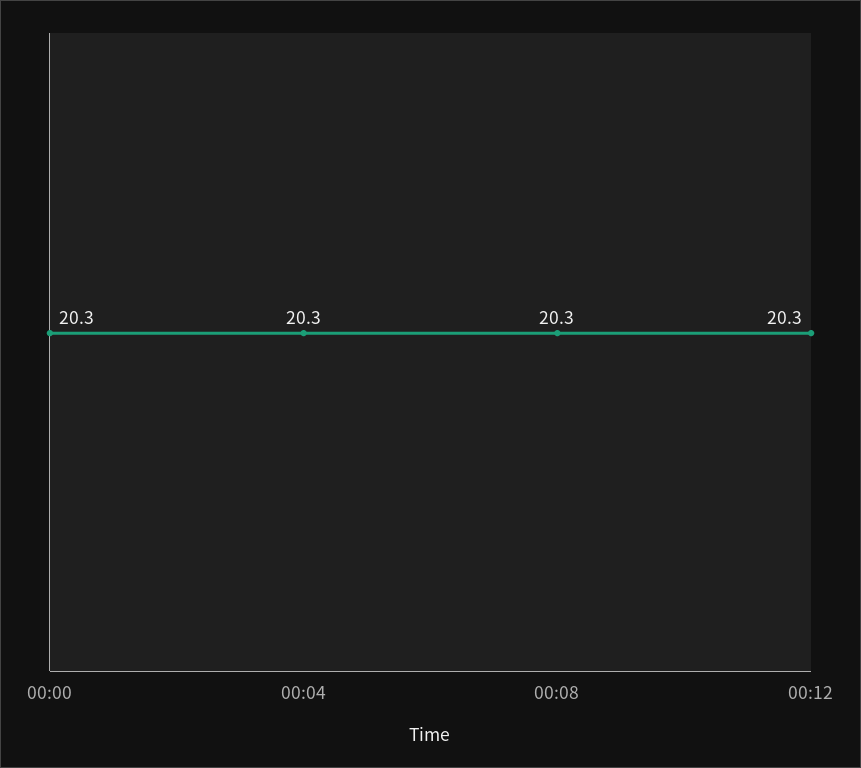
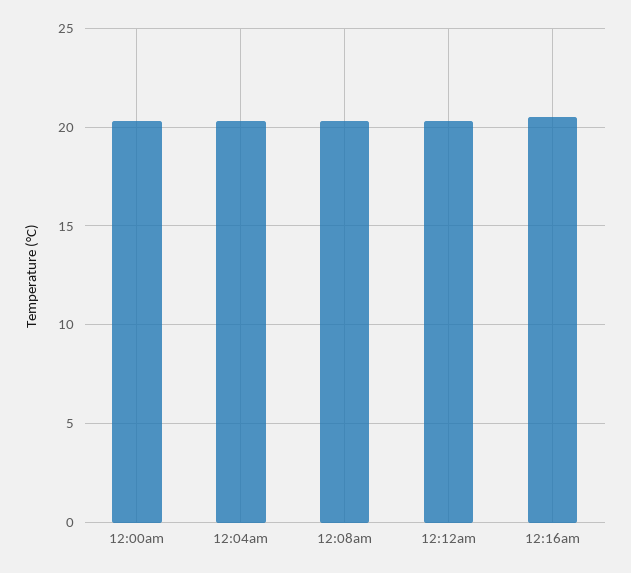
12:16am: none -> 20.5

